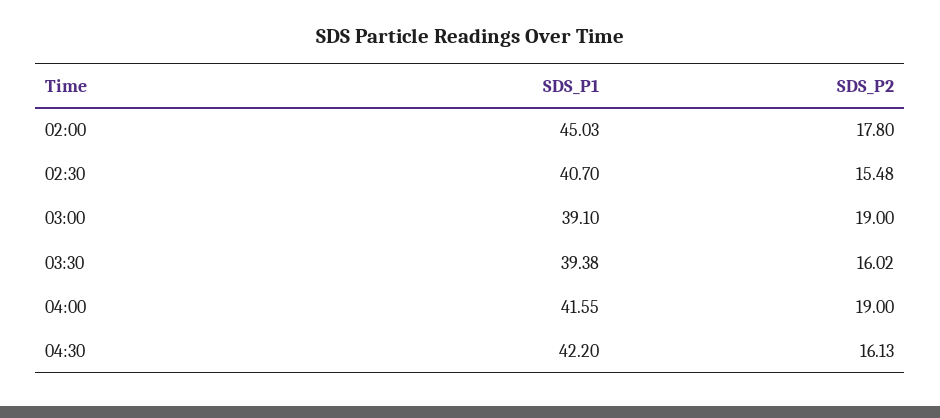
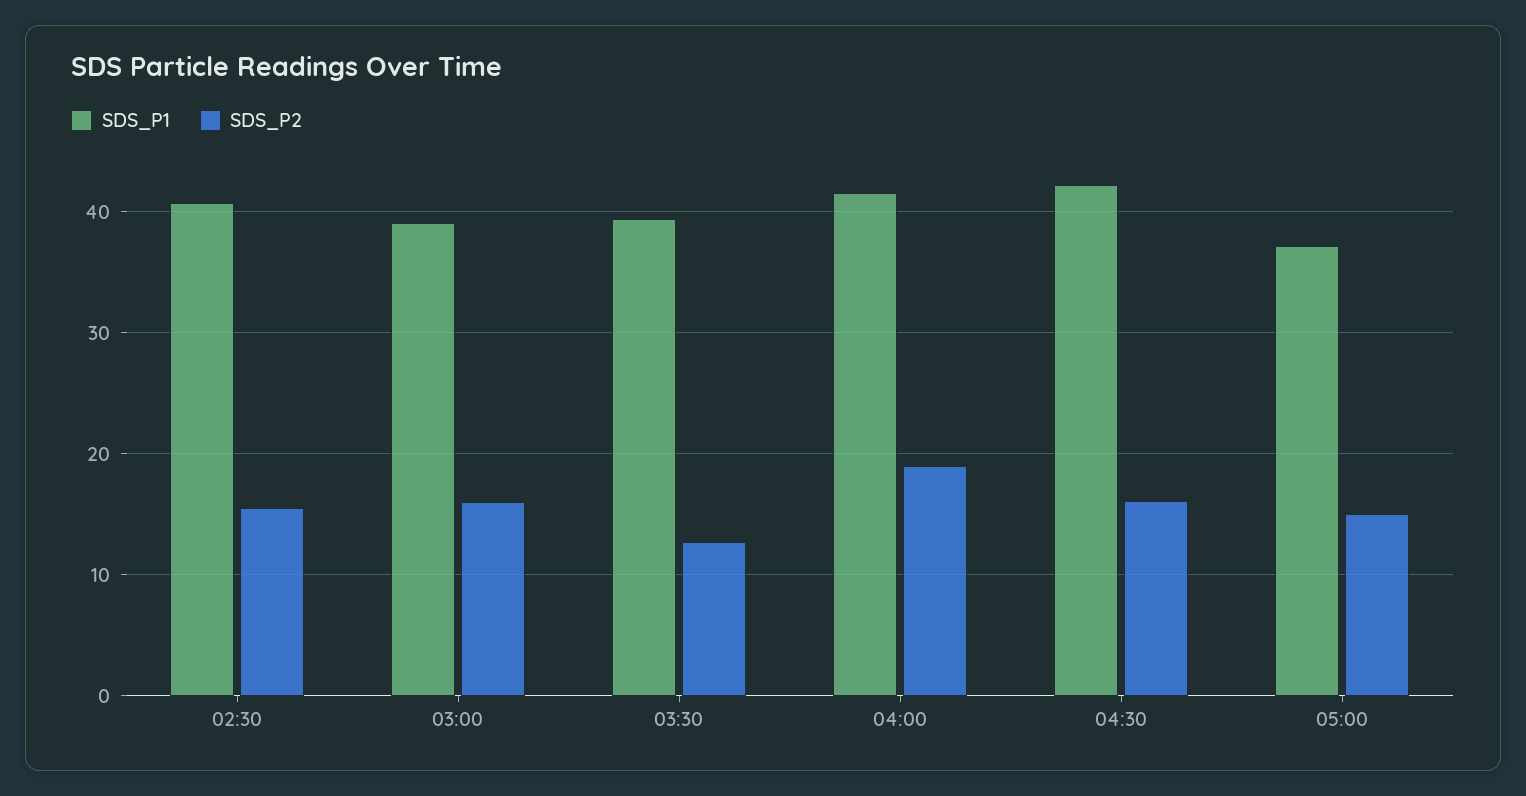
SDS_P1, 02:00: 45.03 -> none
SDS_P2, 02:00: 17.8 -> none
SDS_P2, 03:00: 19 -> 16
SDS_P2, 03:30: 16.02 -> 13
SDS_P1, 05:00: none -> 37
SDS_P2, 05:00: none -> 15

